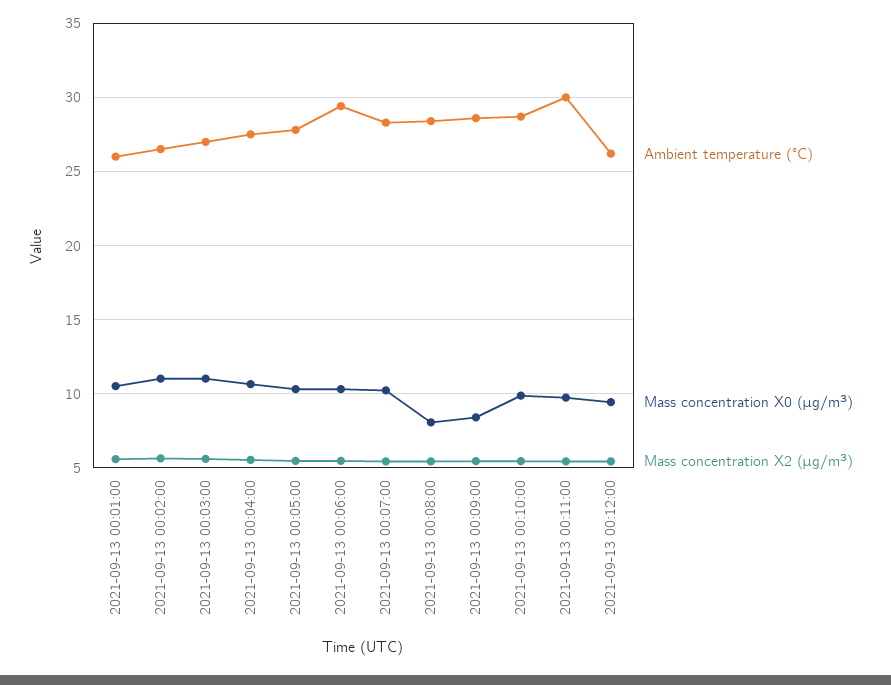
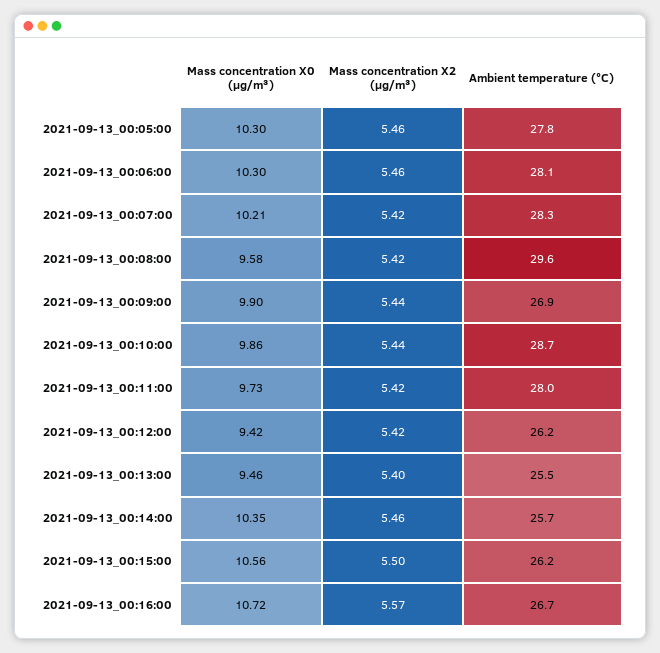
Ambient temperature (°C), 2021-09-13 00:01:00: 26 -> none
Mass concentration X0 (μg/m³), 2021-09-13 00:01:00: 10.5 -> none
Mass concentration X2 (μg/m³), 2021-09-13 00:01:00: 5.5 -> none
Ambient temperature (°C), 2021-09-13 00:02:00: 26.5 -> none
Mass concentration X0 (μg/m³), 2021-09-13 00:02:00: 11 -> none
Mass concentration X2 (μg/m³), 2021-09-13 00:02:00: 5.5 -> none
Ambient temperature (°C), 2021-09-13 00:03:00: 27 -> none
Mass concentration X0 (μg/m³), 2021-09-13 00:03:00: 11 -> none
Mass concentration X2 (μg/m³), 2021-09-13 00:03:00: 5.5 -> none
Ambient temperature (°C), 2021-09-13 00:04:00: 27.5 -> none
Mass concentration X0 (μg/m³), 2021-09-13 00:04:00: 10.5 -> none
Mass concentration X2 (μg/m³), 2021-09-13 00:04:00: 5.5 -> none
Ambient temperature (°C), 2021-09-13 00:06:00: 29.5 -> 28.1
Ambient temperature (°C), 2021-09-13 00:08:00: 28.5 -> 29.6
Mass concentration X0 (μg/m³), 2021-09-13 00:08:00: 8 -> 9.58
Ambient temperature (°C), 2021-09-13 00:09:00: 28.5 -> 26.9
Mass concentration X0 (μg/m³), 2021-09-13 00:09:00: 8.5 -> 9.9
Ambient temperature (°C), 2021-09-13 00:11:00: 30 -> 28
Mass concentration X0 (μg/m³), 2021-09-13_00:13:00: none -> 9.46
Mass concentration X2 (μg/m³), 2021-09-13_00:13:00: none -> 5.4
Ambient temperature (°C), 2021-09-13_00:13:00: none -> 25.5
Mass concentration X0 (μg/m³), 2021-09-13_00:14:00: none -> 10.35
Mass concentration X2 (μg/m³), 2021-09-13_00:14:00: none -> 5.46
Ambient temperature (°C), 2021-09-13_00:14:00: none -> 25.7
Mass concentration X0 (μg/m³), 2021-09-13_00:15:00: none -> 10.56
Mass concentration X2 (μg/m³), 2021-09-13_00:15:00: none -> 5.5
Ambient temperature (°C), 2021-09-13_00:15:00: none -> 26.2
Mass concentration X0 (μg/m³), 2021-09-13_00:16:00: none -> 10.72
Mass concentration X2 (μg/m³), 2021-09-13_00:16:00: none -> 5.57
Ambient temperature (°C), 2021-09-13_00:16:00: none -> 26.7

